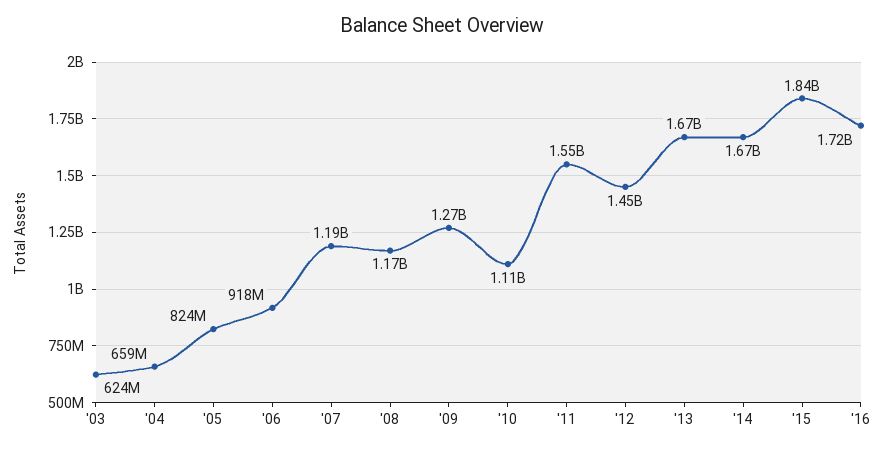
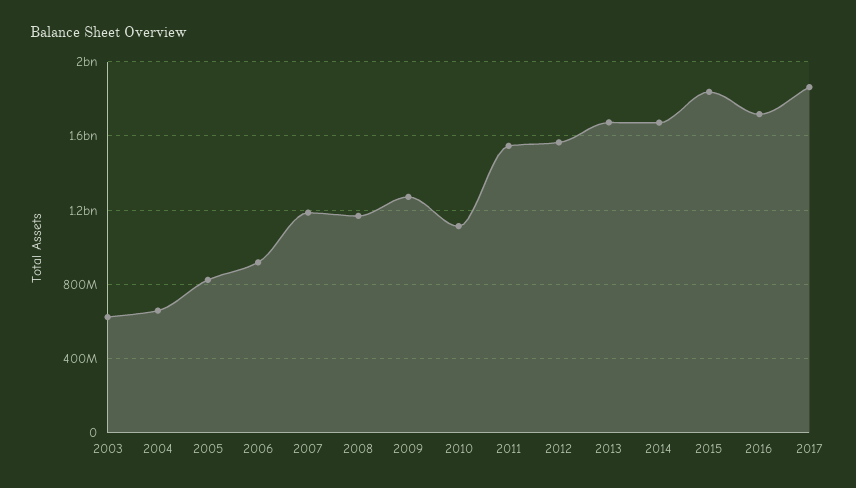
'12: 1450000000 -> 1550000000
2017: none -> 1850000000

